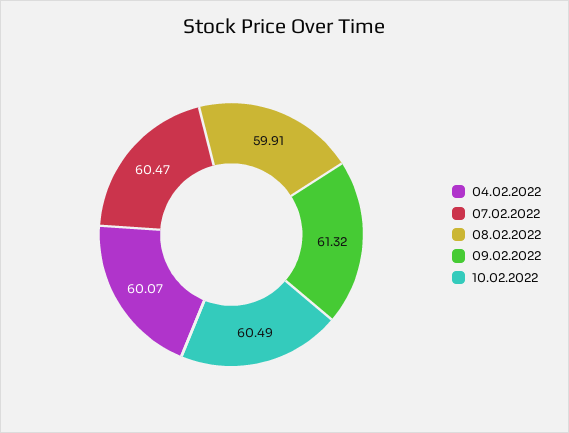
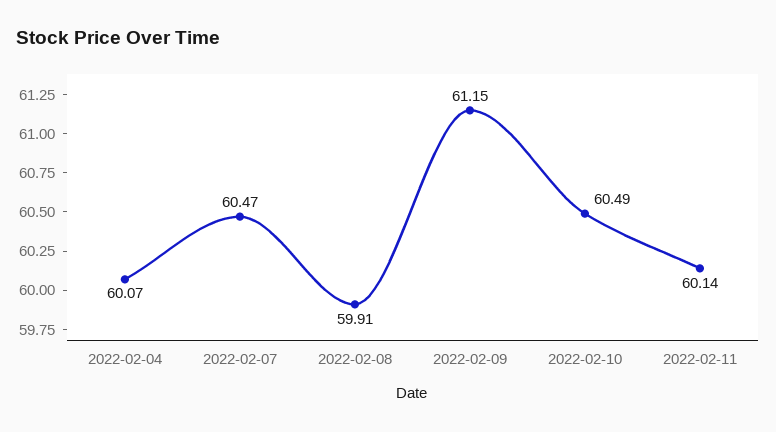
09.02.2022: 61.32 -> 61.15
2022-02-11: none -> 60.14

